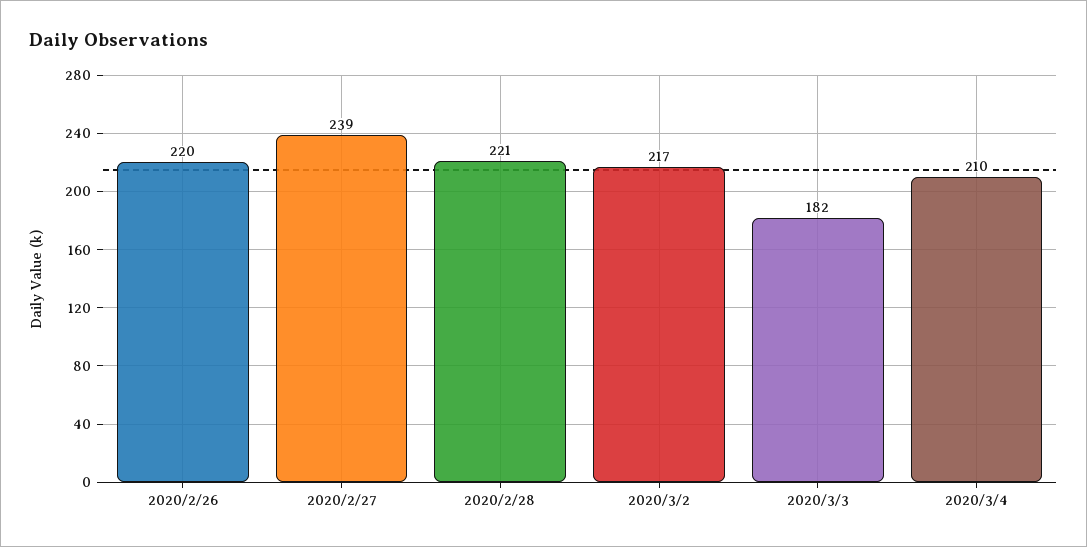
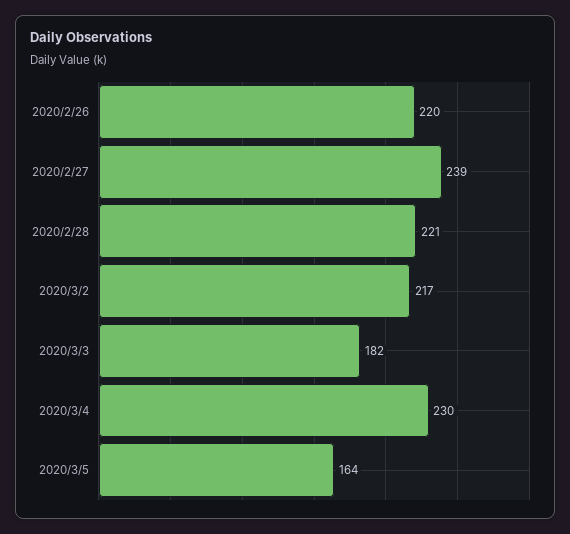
2020/3/4: 210 -> 230
2020/3/5: none -> 164

